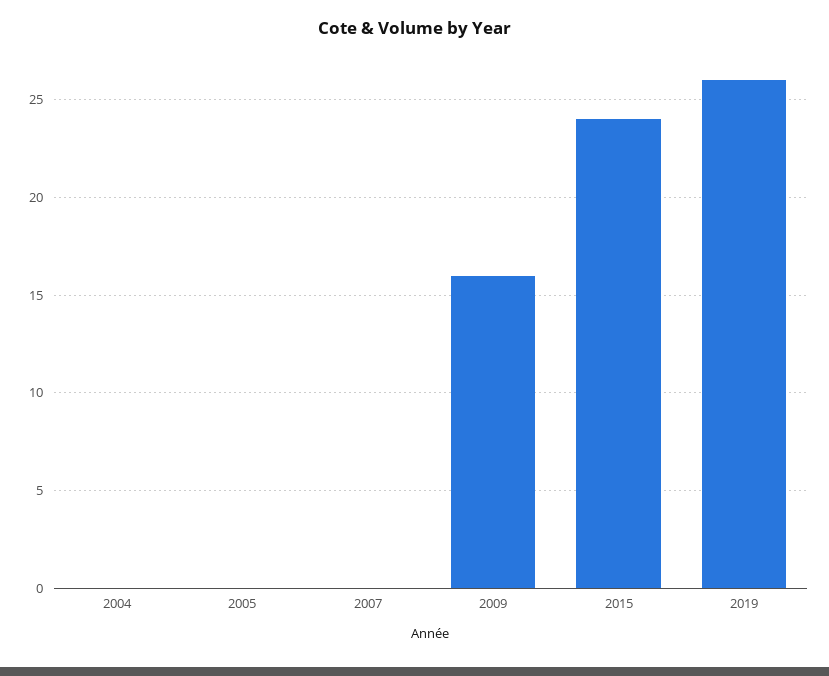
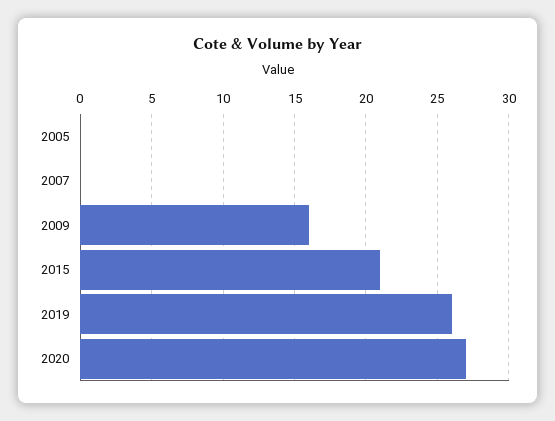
2004: 0 -> none
2015: 24 -> 21
2020: none -> 27

